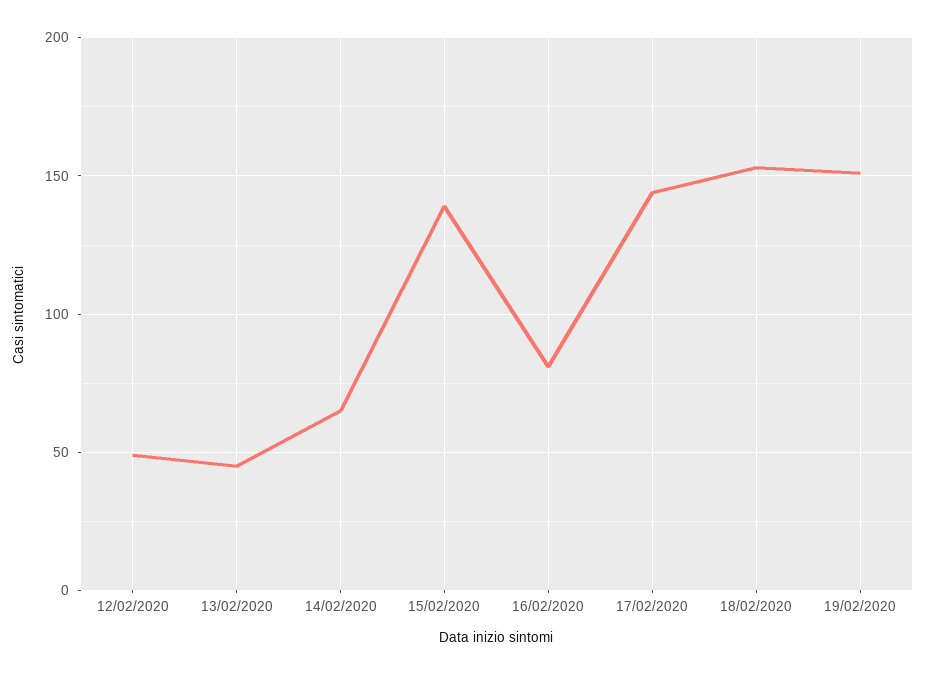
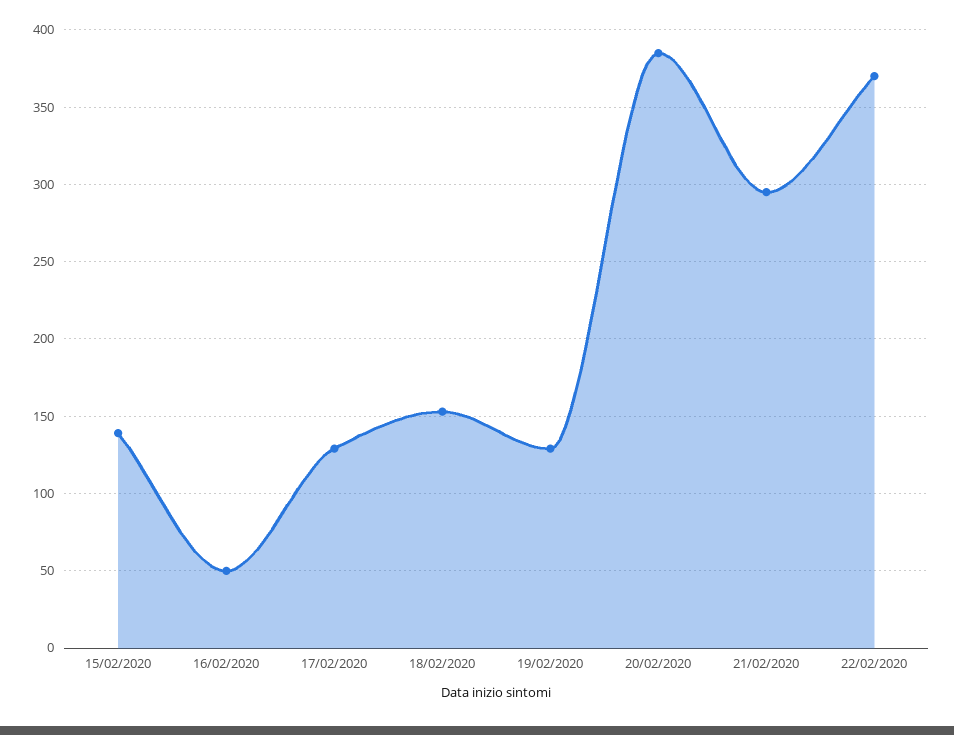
12/02/2020: 50 -> none
13/02/2020: 45 -> none
14/02/2020: 65 -> none
16/02/2020: 80 -> 50
17/02/2020: 145 -> 130
19/02/2020: 150 -> 130
20/02/2020: none -> 385
21/02/2020: none -> 295
22/02/2020: none -> 370

